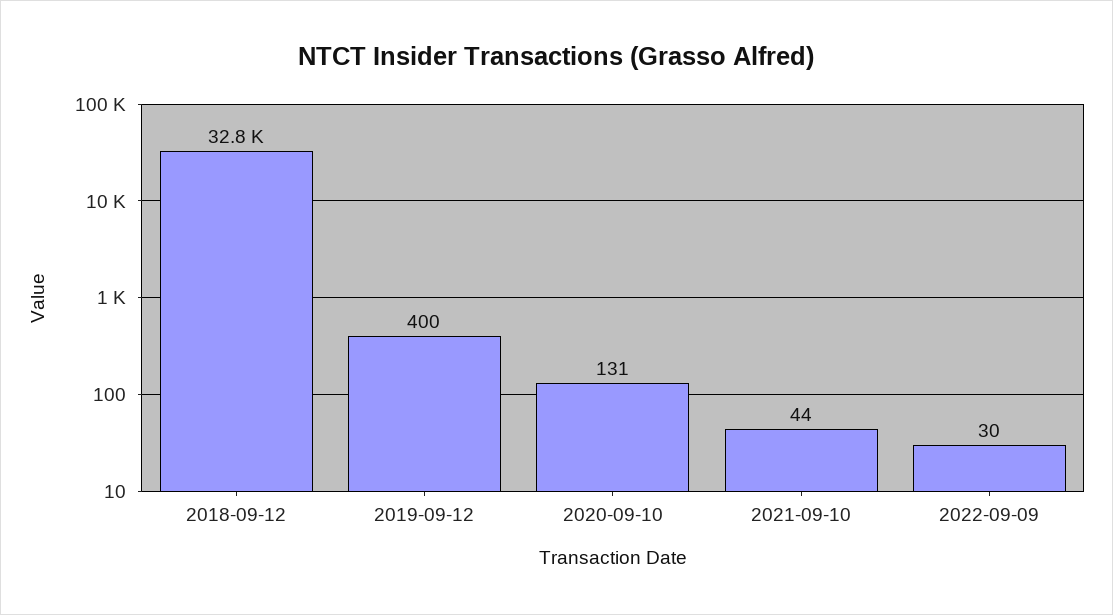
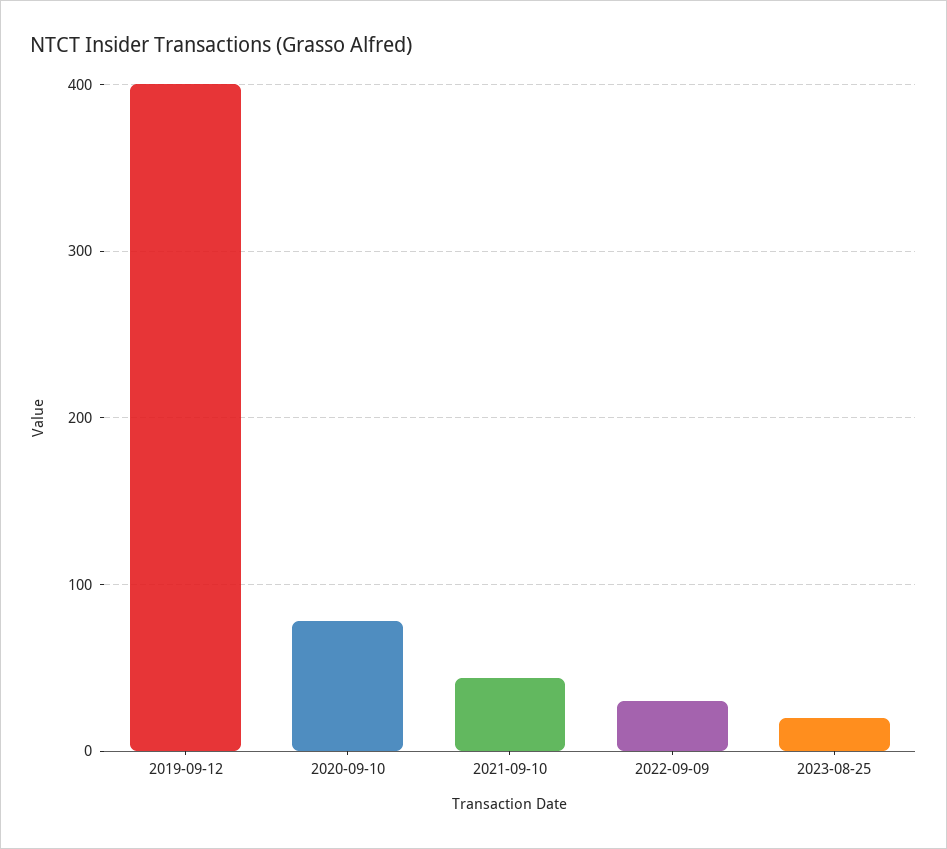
2018-09-12: 32800 -> none
2020-09-10: 131 -> 80
2023-08-25: none -> 20

